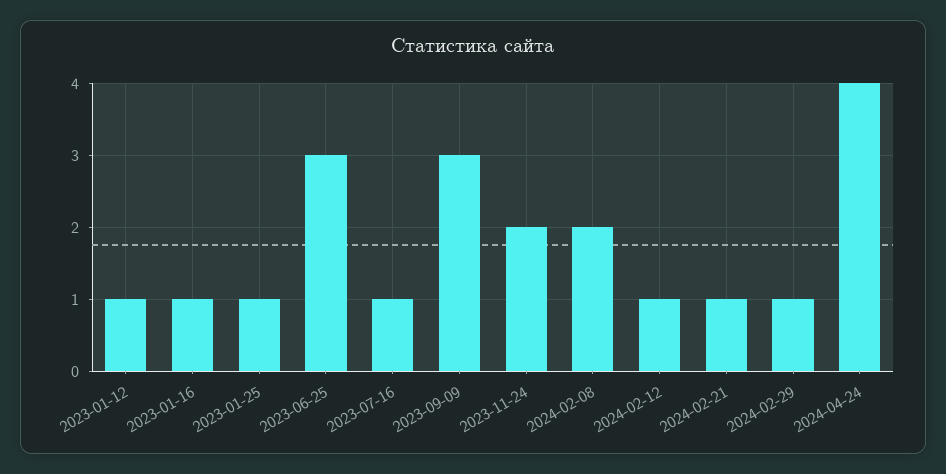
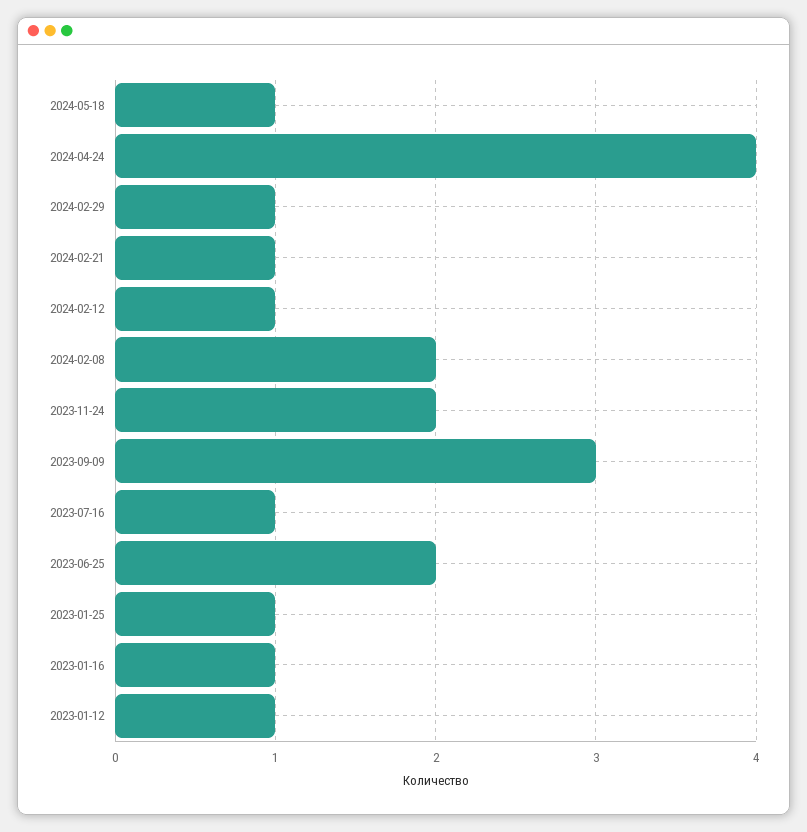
2023-06-25: 3 -> 2
2024-05-18: none -> 1

